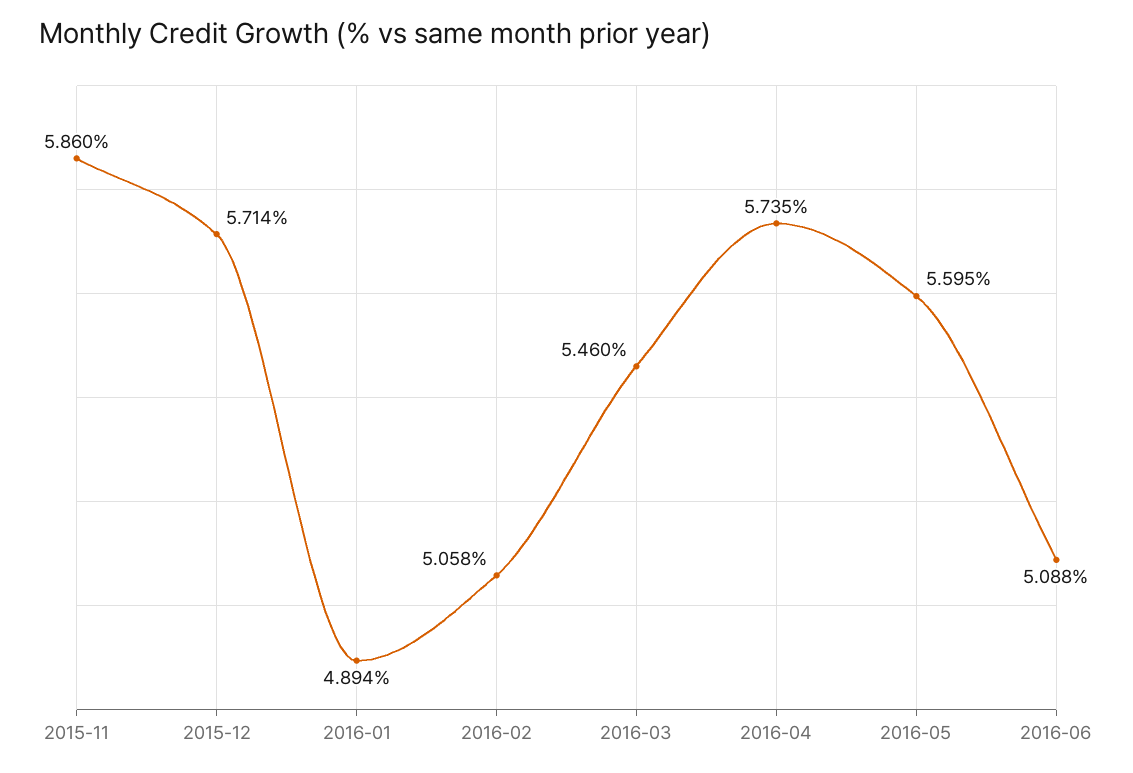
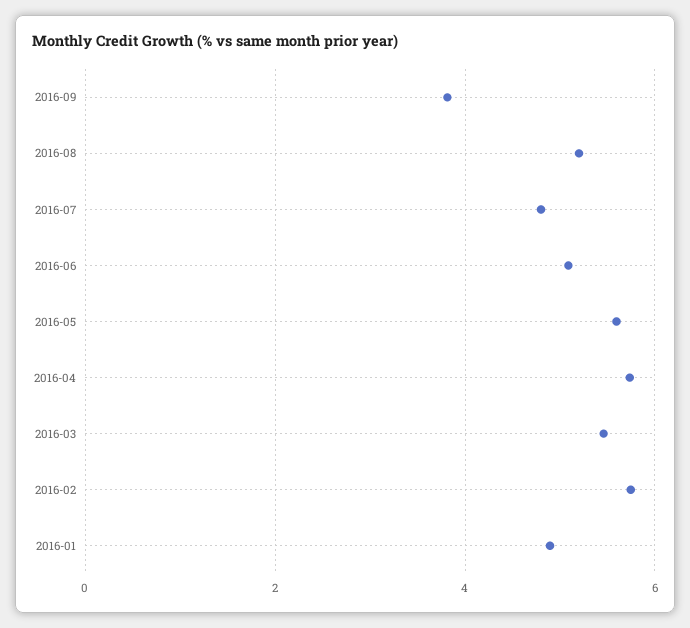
2015-11: 5.86 -> none
2015-12: 5.714 -> none
2016-02: 5.058 -> 5.8
2016-09: none -> 3.8
2016-08: none -> 5.2
2016-07: none -> 4.8

